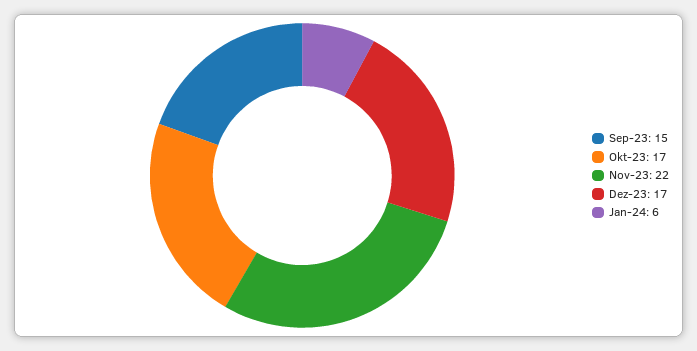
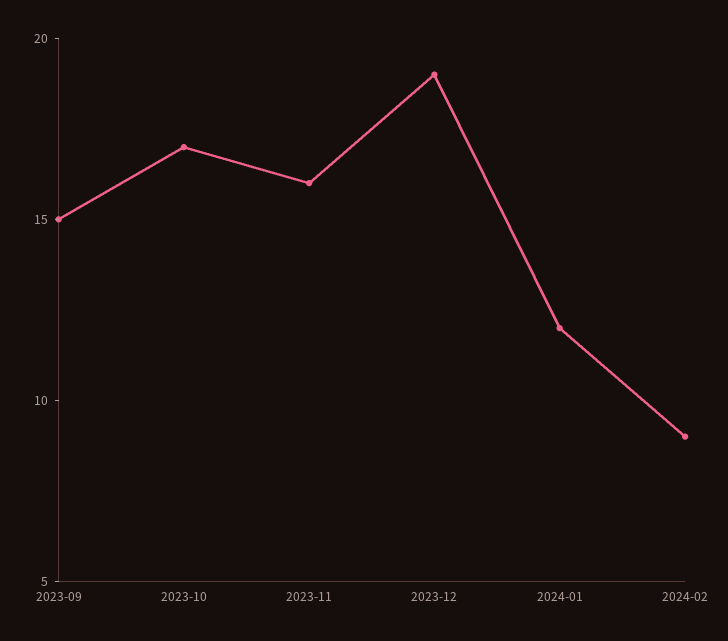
Nov-23: 22 -> 16
Dez-23: 17 -> 19
Jan-24: 6 -> 12
2024-02: none -> 9

